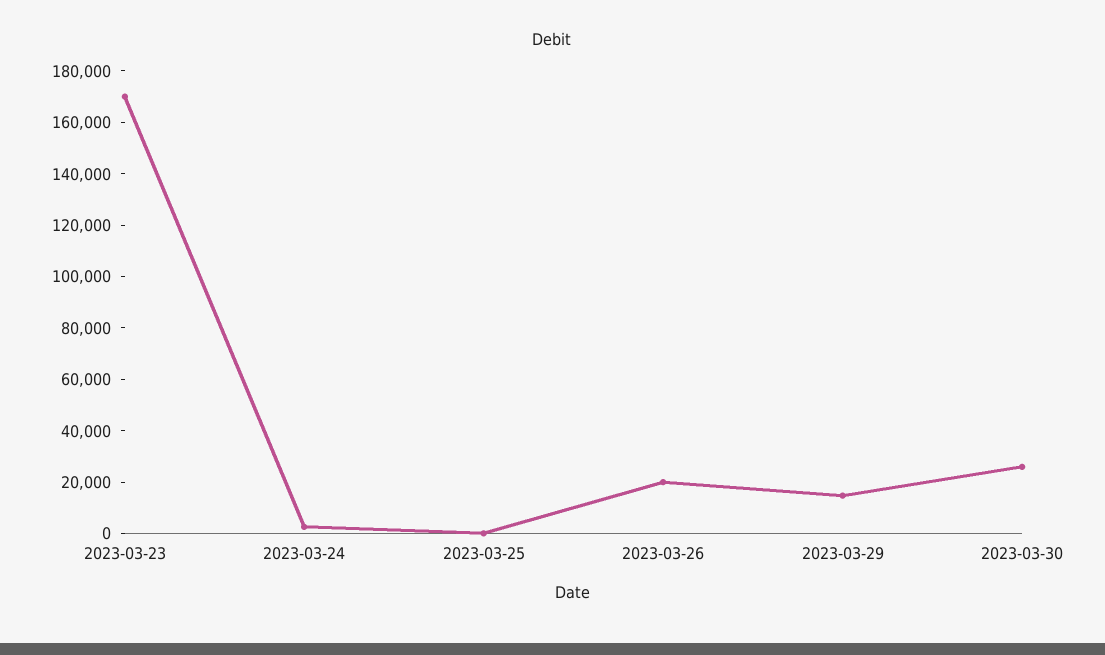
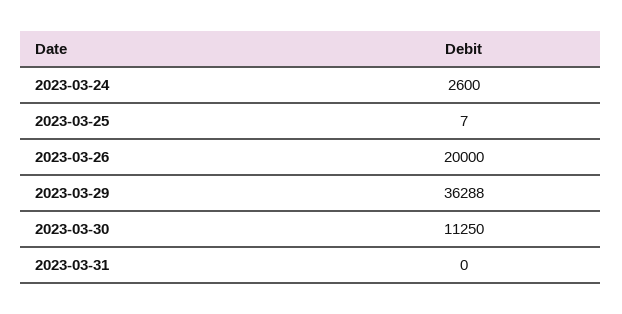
2023-03-23: 170000 -> none
2023-03-29: 15000 -> 36288
2023-03-30: 25000 -> 11250
2023-03-31: none -> 0

